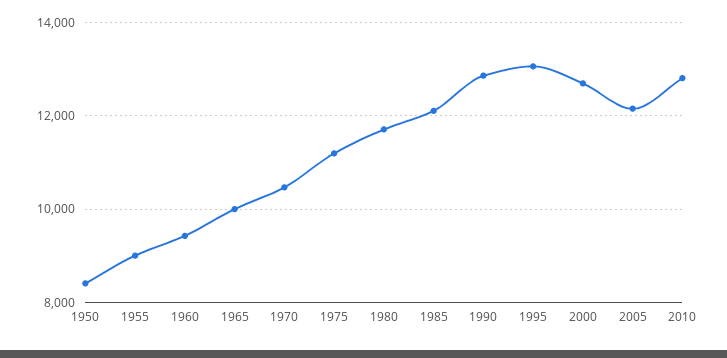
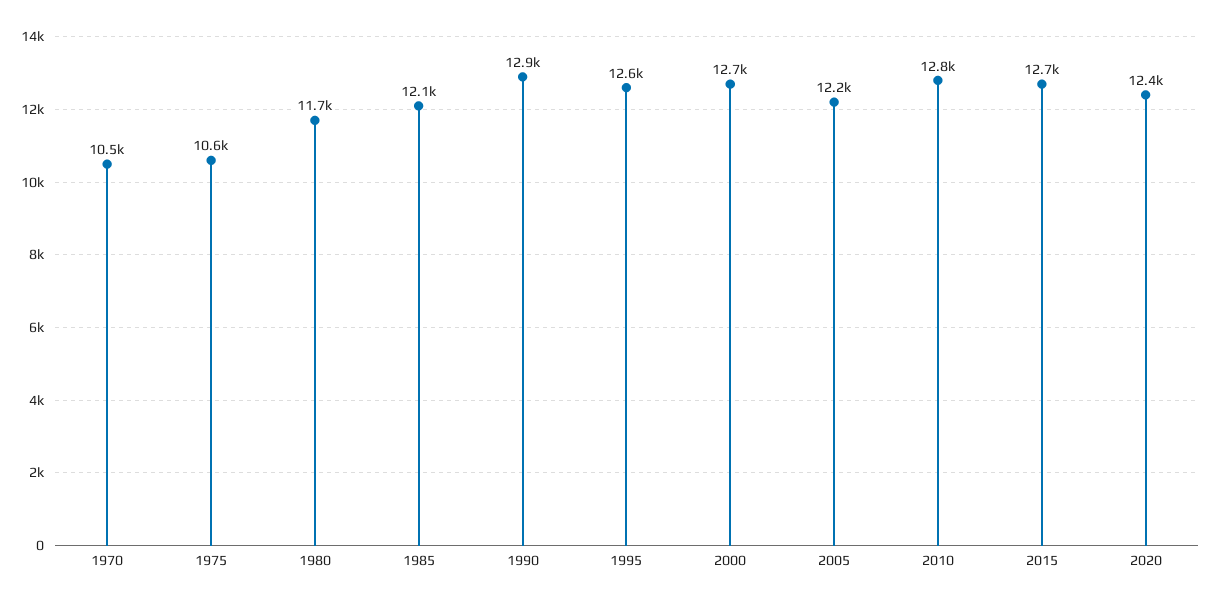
1950: 8400 -> none
1955: 9000 -> none
1960: 9400 -> none
1965: 10000 -> none
1975: 11200 -> 10600
1995: 13000 -> 12600
2015: none -> 12700
2020: none -> 12400

